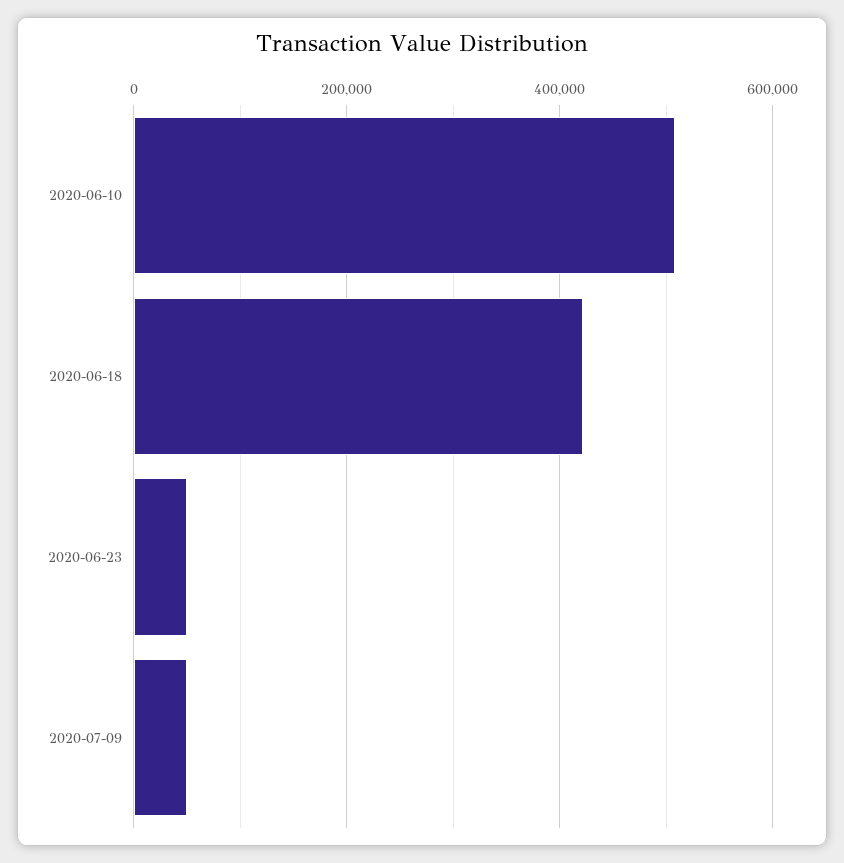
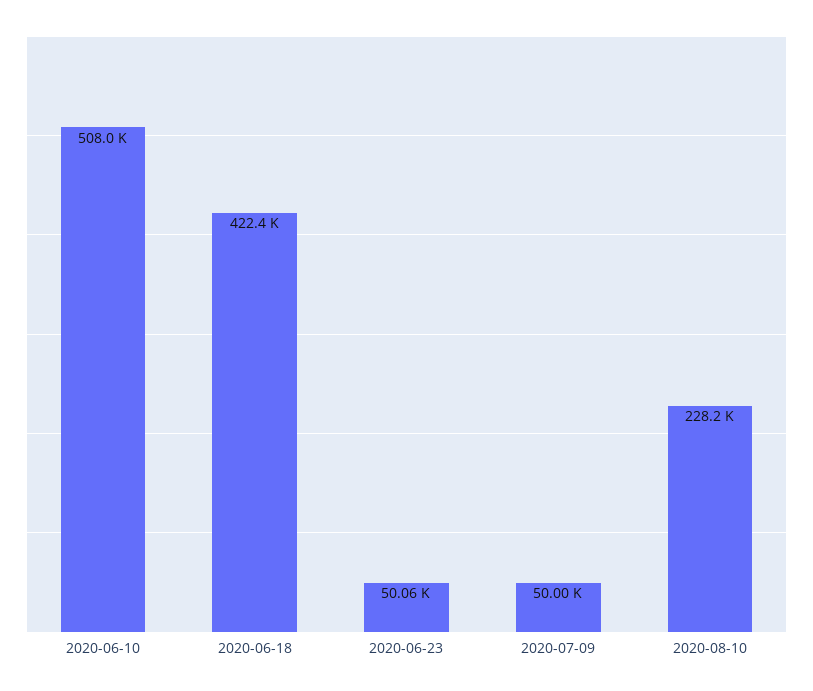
2020-08-10: none -> 228200

